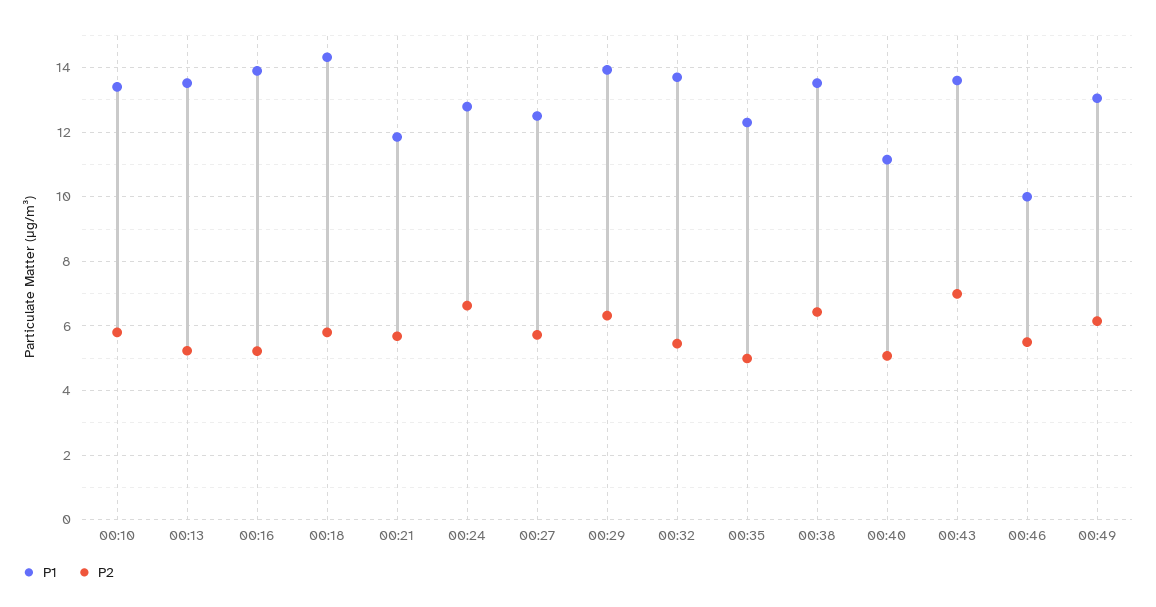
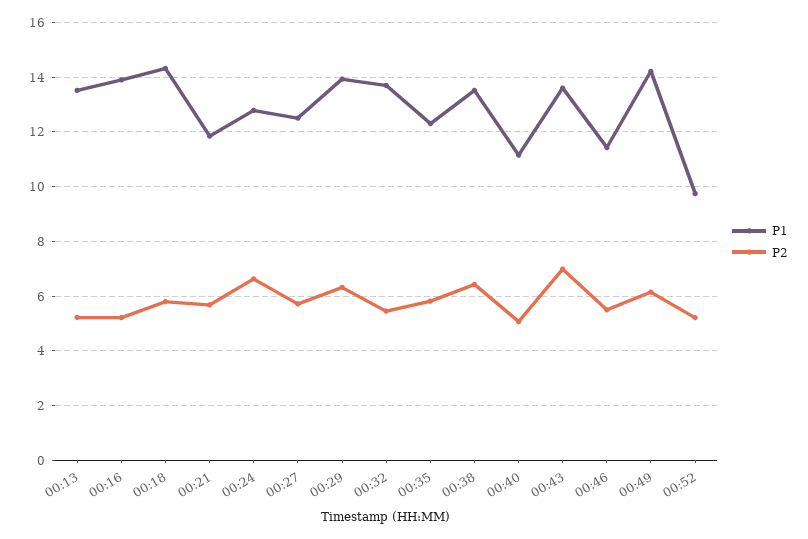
P1, 00:10: 13.4 -> none
P2, 00:10: 5.8 -> none
P2, 00:35: 5 -> 5.75
P1, 00:46: 10 -> 11.5
P1, 00:49: 13 -> 14.25
P1, 00:52: none -> 9.75
P2, 00:52: none -> 5.25

